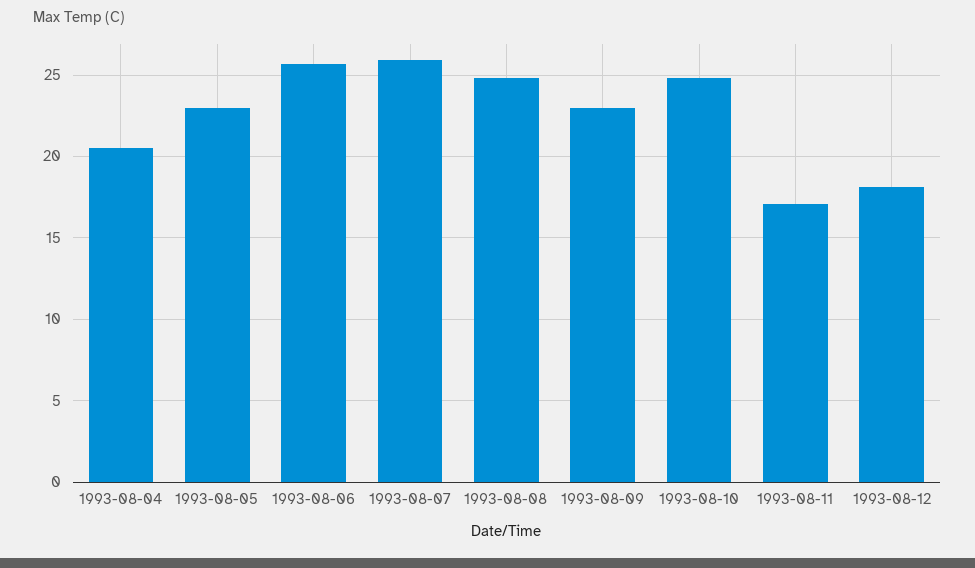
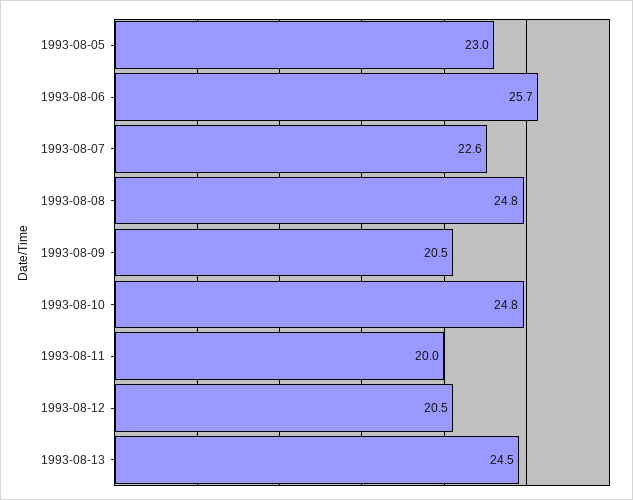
1993-08-04: 20.5 -> none
1993-08-07: 26 -> 22.6
1993-08-09: 23 -> 20.5
1993-08-11: 17 -> 20
1993-08-12: 18 -> 20.5
1993-08-13: none -> 24.5

